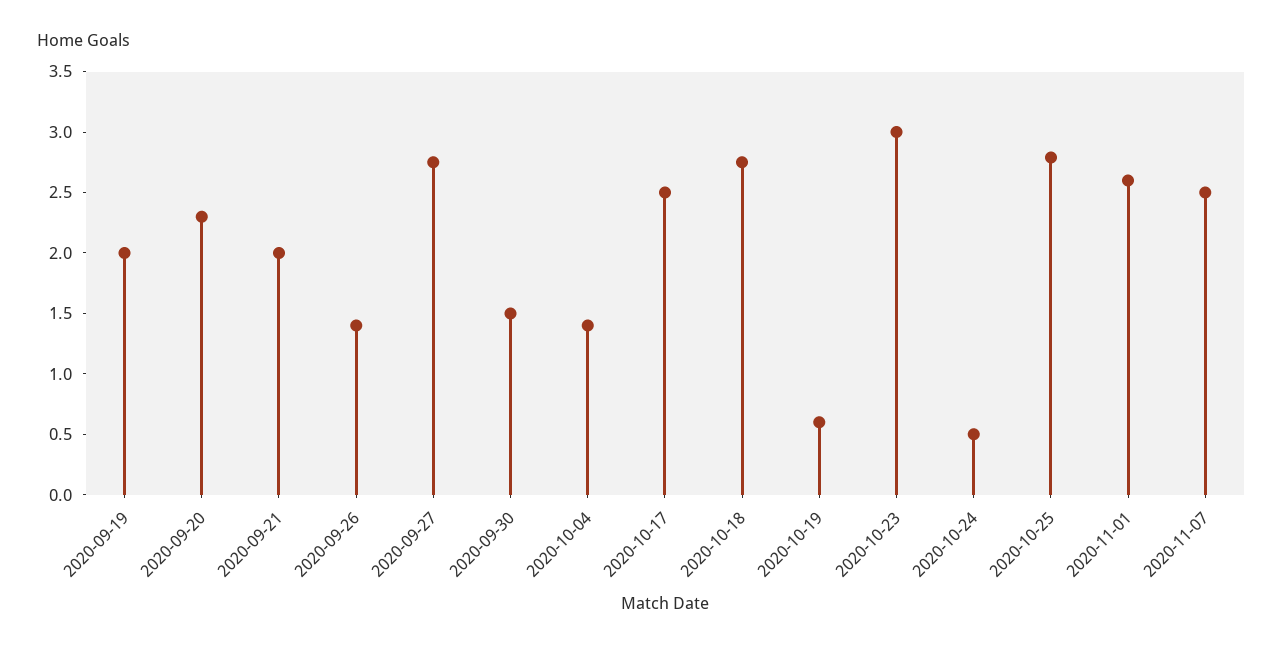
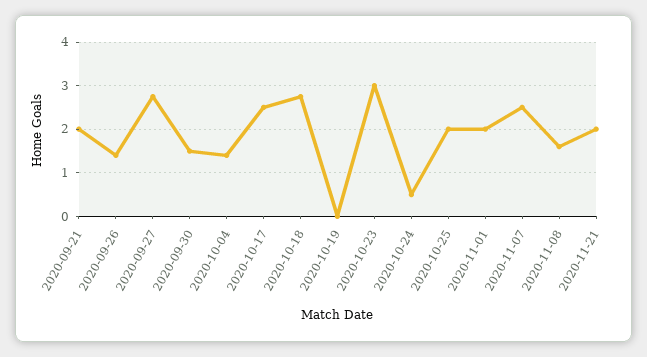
2020-09-19: 2 -> none
2020-09-20: 2.3 -> none
2020-10-19: 0.6 -> 0
2020-10-25: 2.8 -> 2
2020-11-01: 2.6 -> 2
2020-11-08: none -> 1.6
2020-11-21: none -> 2

